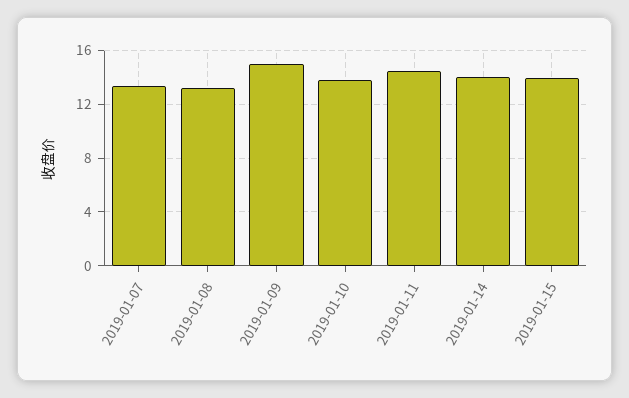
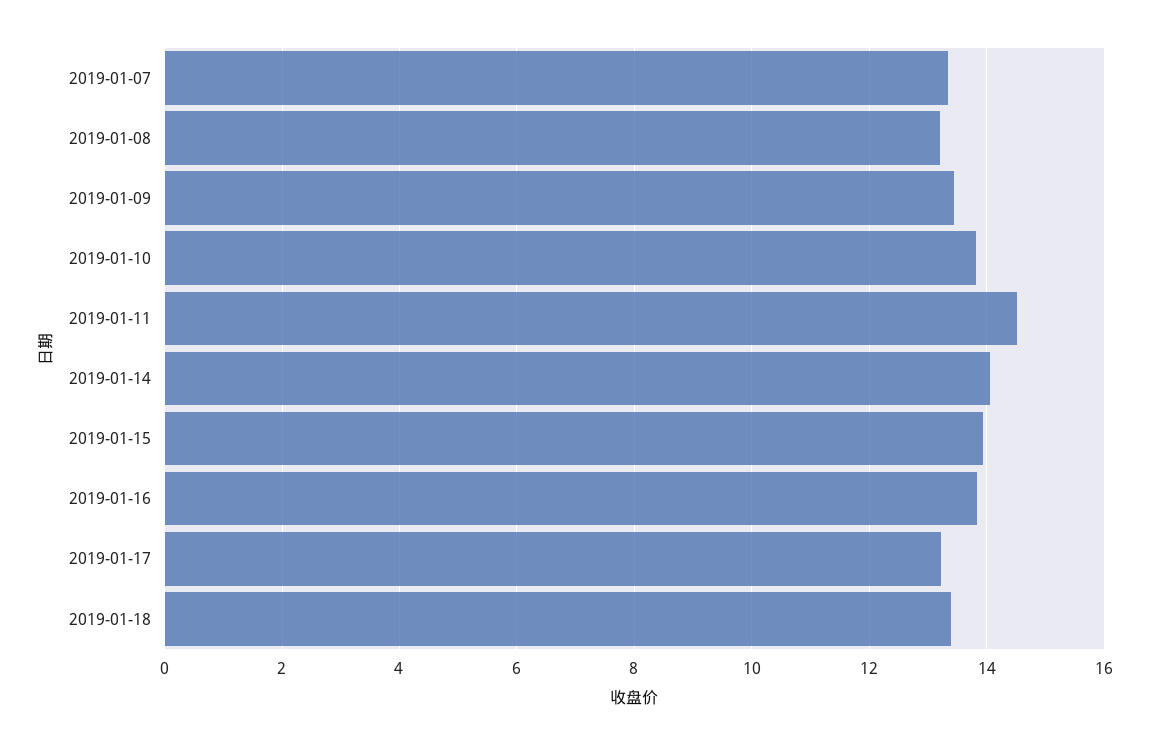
2019-01-09: 15 -> 13.4
2019-01-16: none -> 13.8
2019-01-17: none -> 13.2
2019-01-18: none -> 13.4

